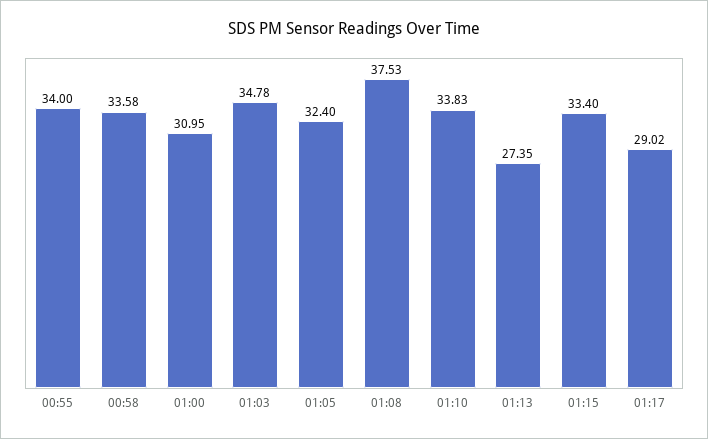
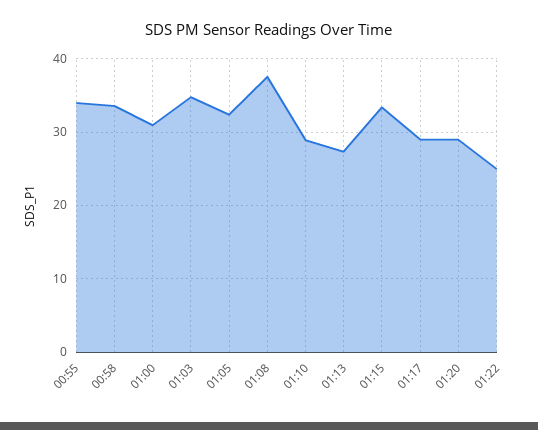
01:10: 33.83 -> 29
01:20: none -> 29
01:22: none -> 25

